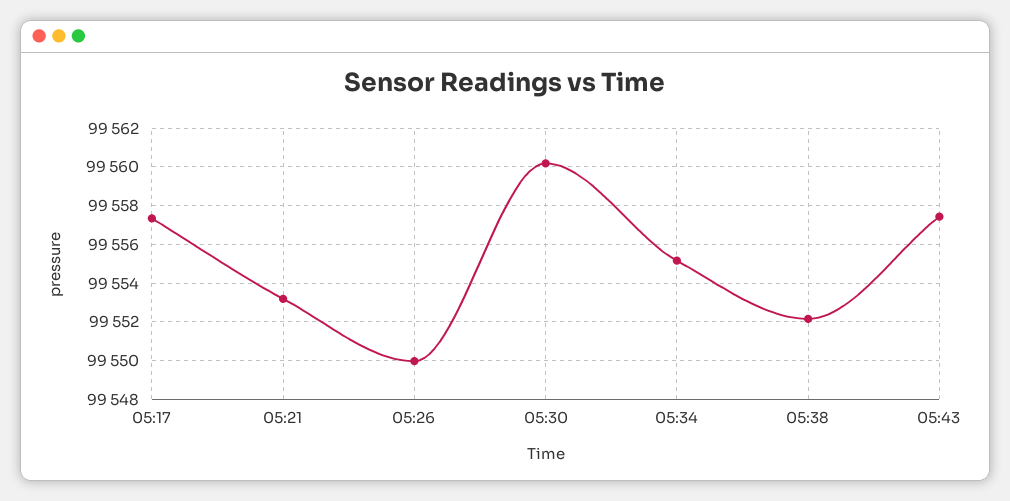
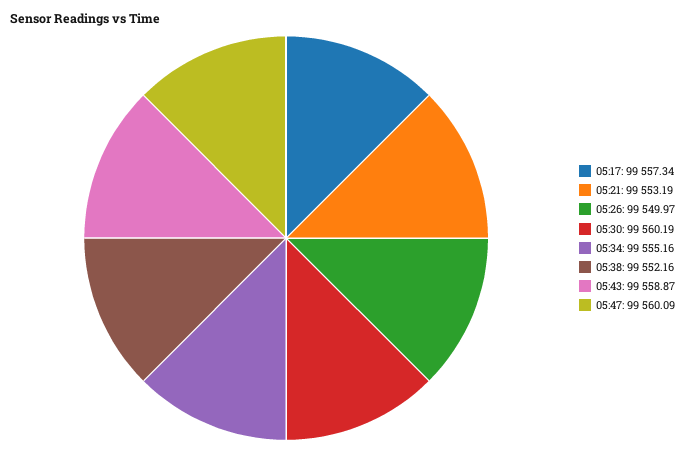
05:43: 99557.5 -> 99558.87
05:47: none -> 99560.09

